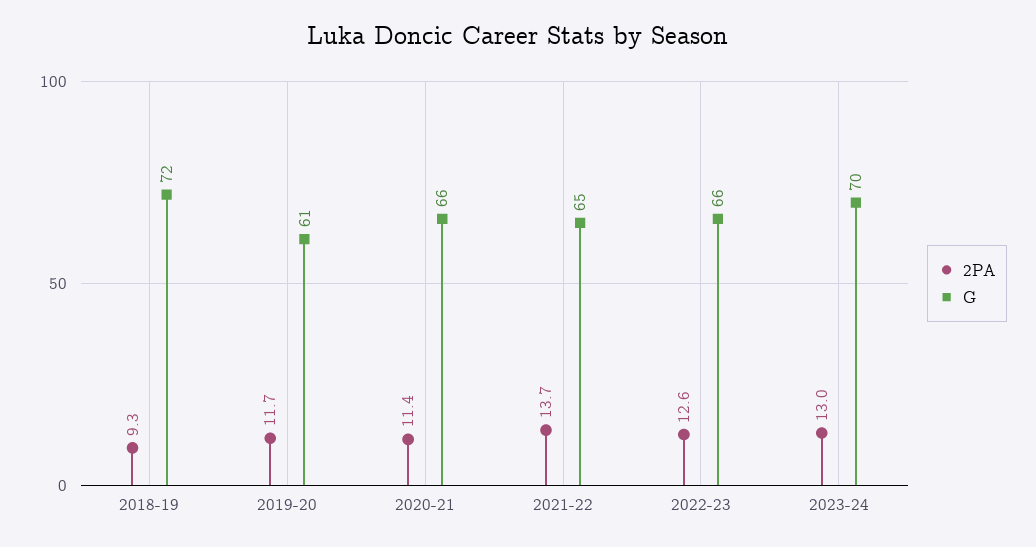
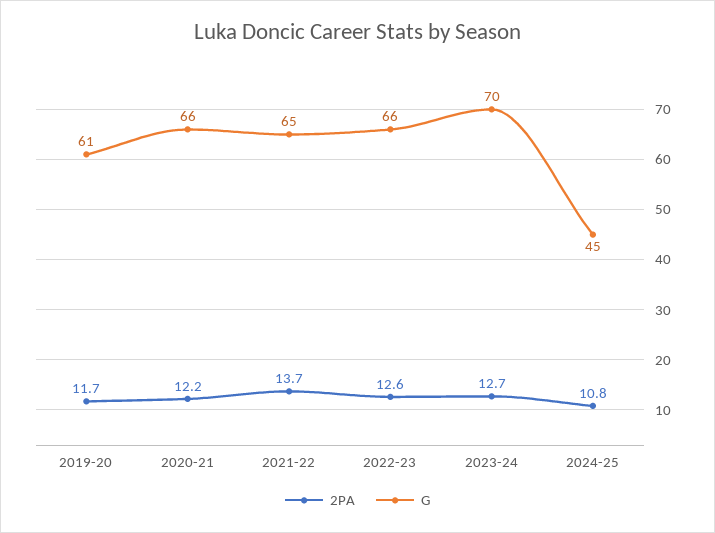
2PA, 2018-19: 9.3 -> none
G, 2018-19: 72 -> none
2PA, 2020-21: 11.4 -> 12.2
2PA, 2023-24: 13 -> 12.7
2PA, 2024-25: none -> 10.8
G, 2024-25: none -> 45

